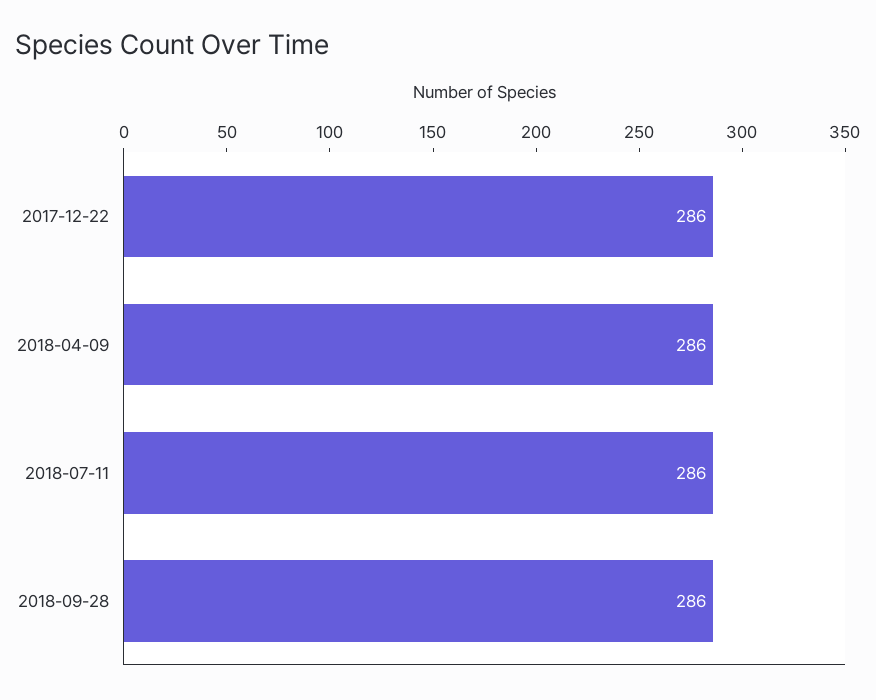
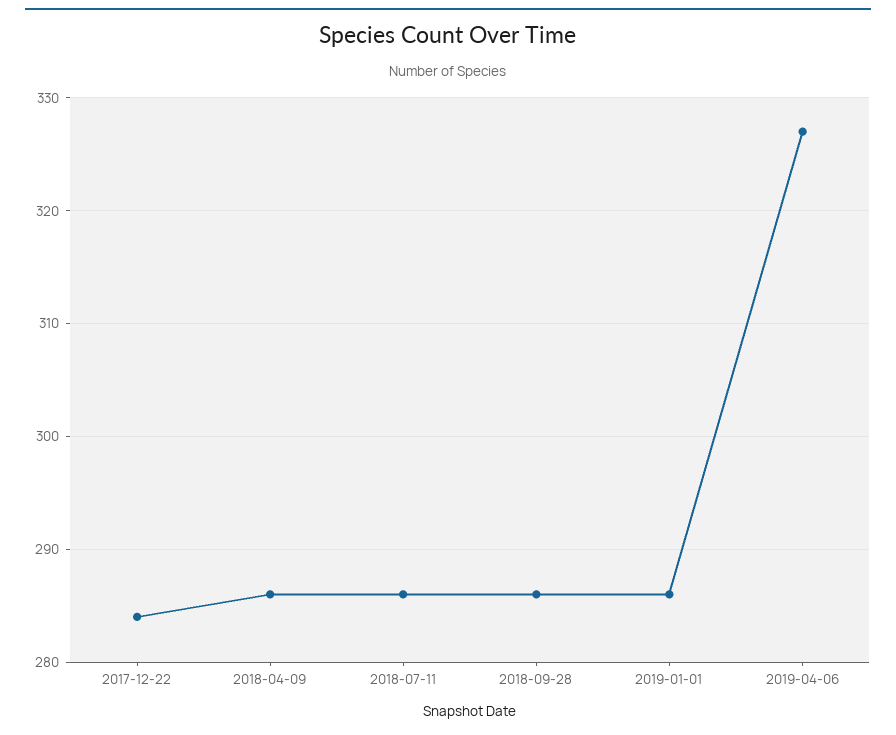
2017-12-22: 286 -> 284
2019-01-01: none -> 286
2019-04-06: none -> 327

